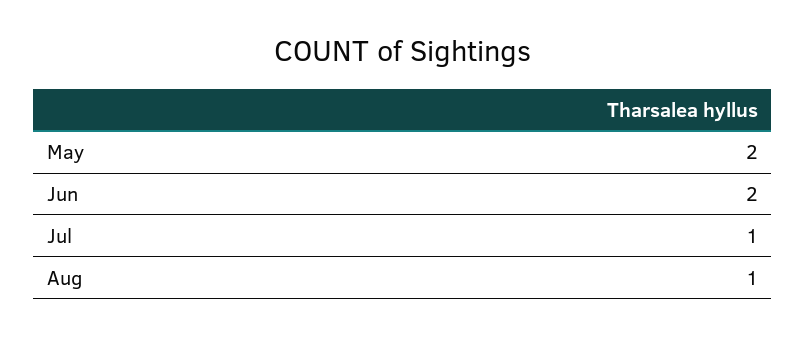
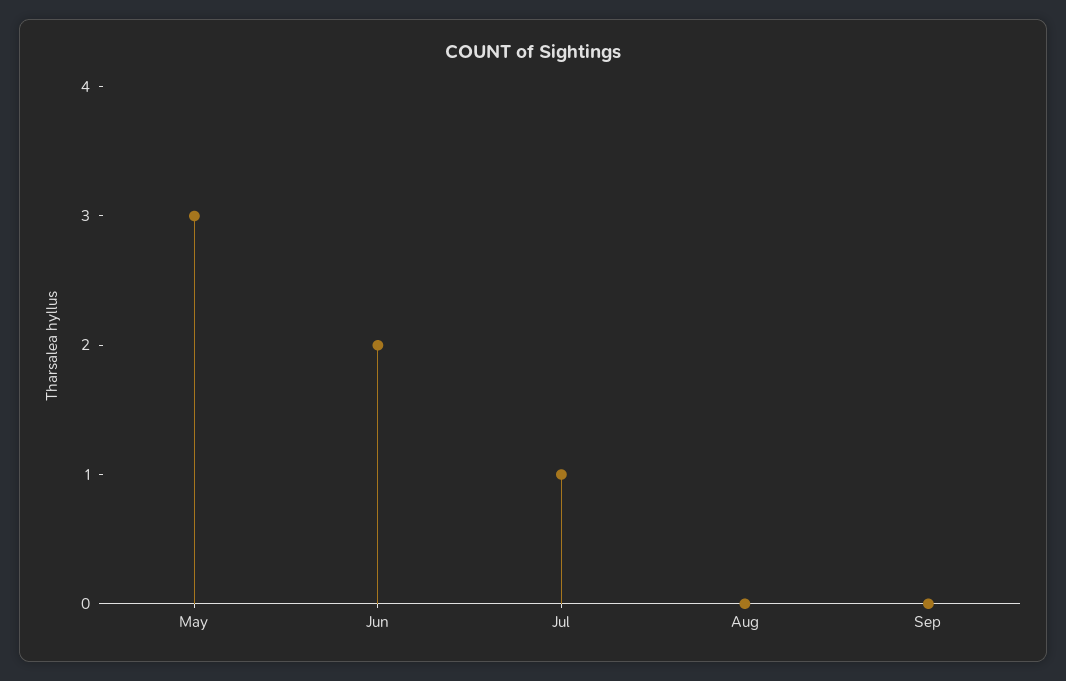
May: 2 -> 3
Aug: 1 -> 0
Sep: none -> 0

